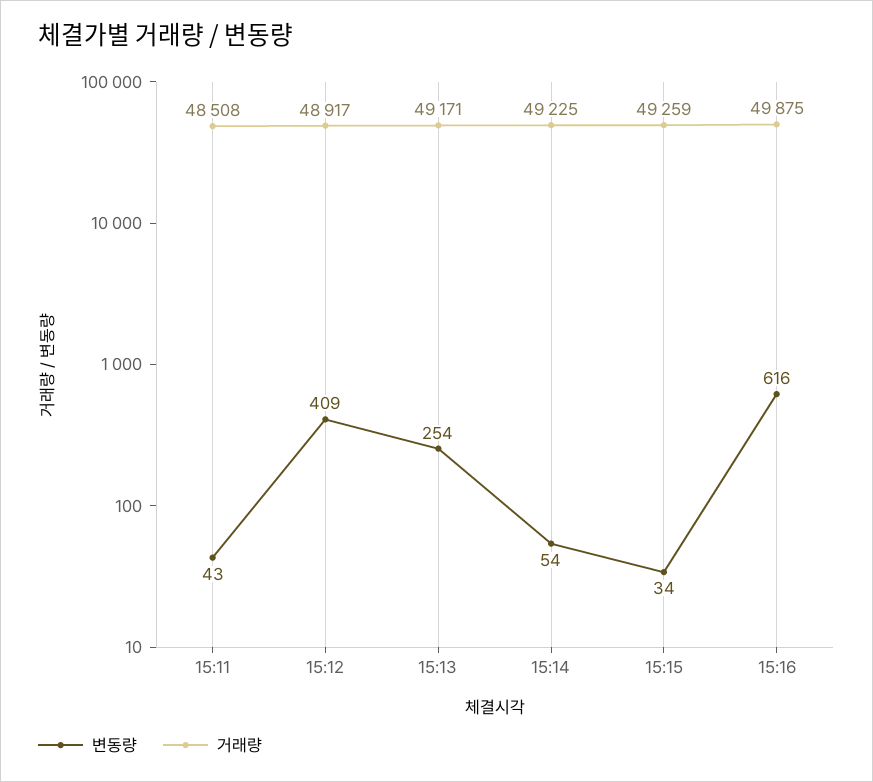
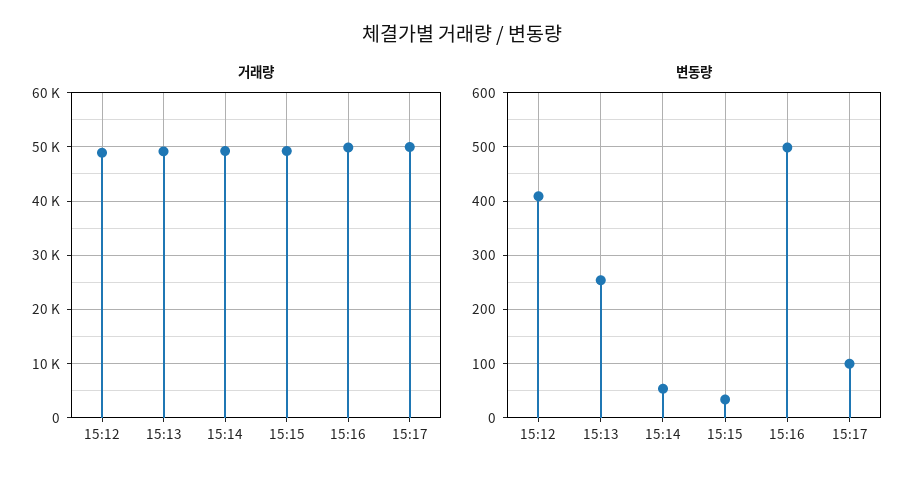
변동량, 15:11: 43 -> none
거래량, 15:11: 48508 -> none
변동량, 15:16: 616 -> 500
거래량, 15:17: none -> 50000
변동량, 15:17: none -> 100

